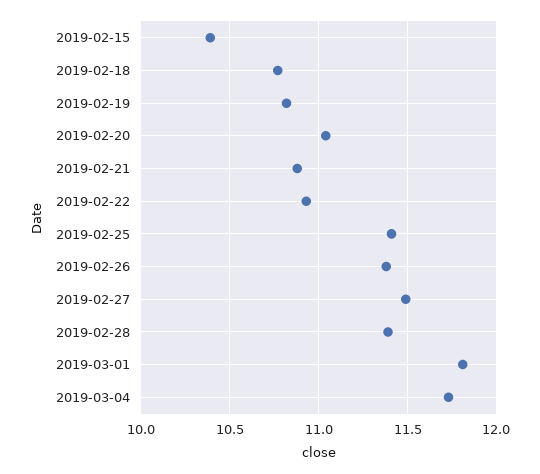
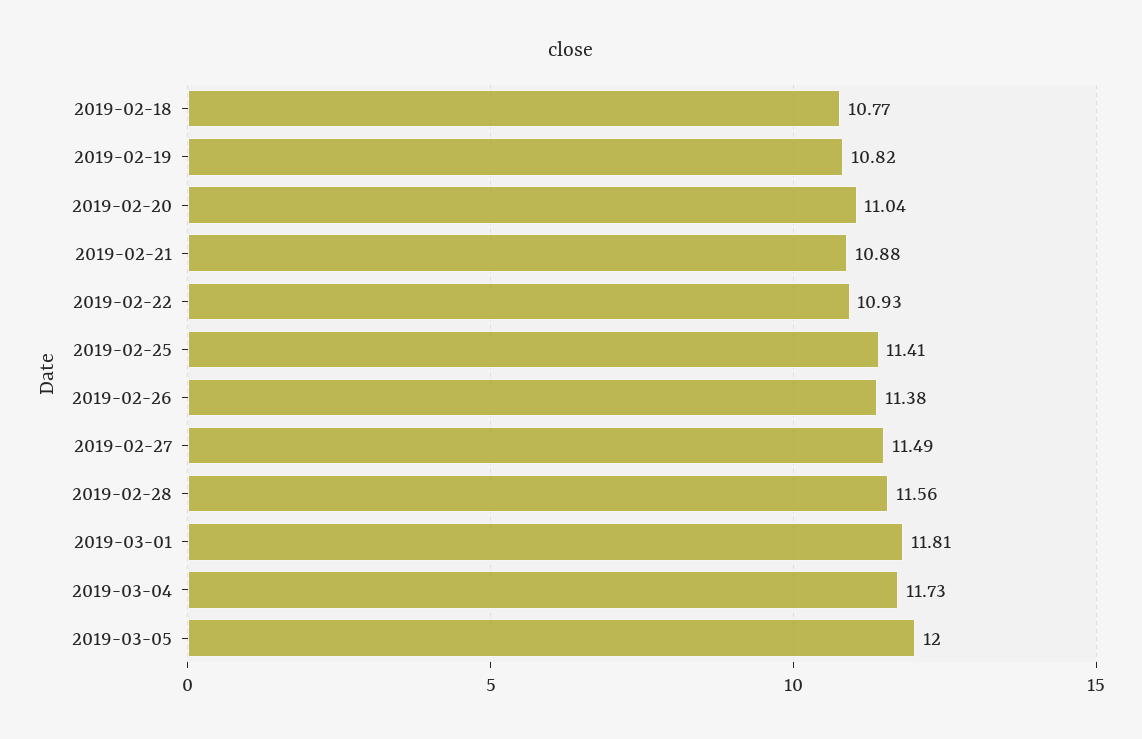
2019-02-15: 10.4 -> none
2019-02-28: 11.4 -> 11.56
2019-03-05: none -> 12

